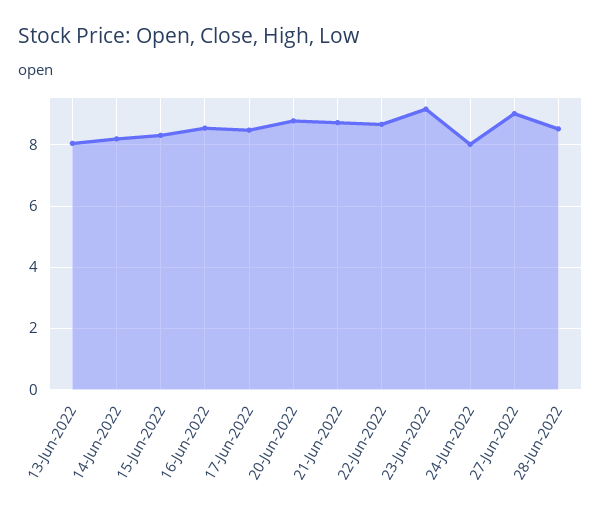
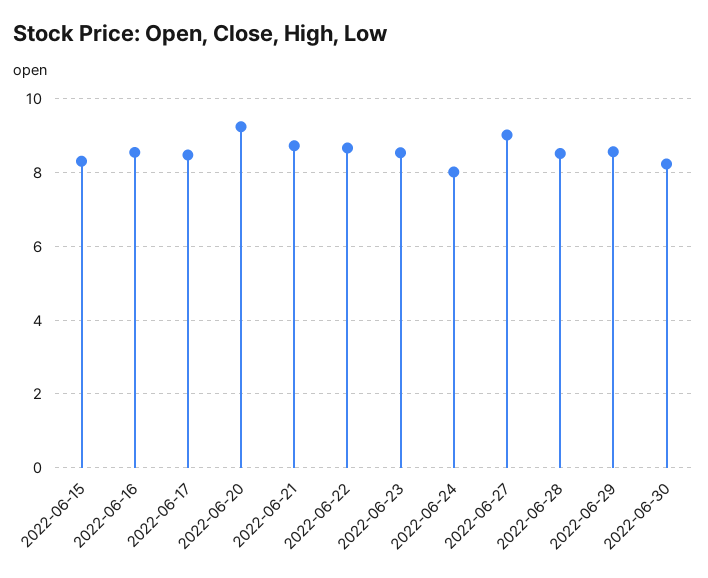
13-Jun-2022: 8 -> none
14-Jun-2022: 8.2 -> none
20-Jun-2022: 8.8 -> 9.2
23-Jun-2022: 9.2 -> 8.6
2022-06-29: none -> 8.6
2022-06-30: none -> 8.2

